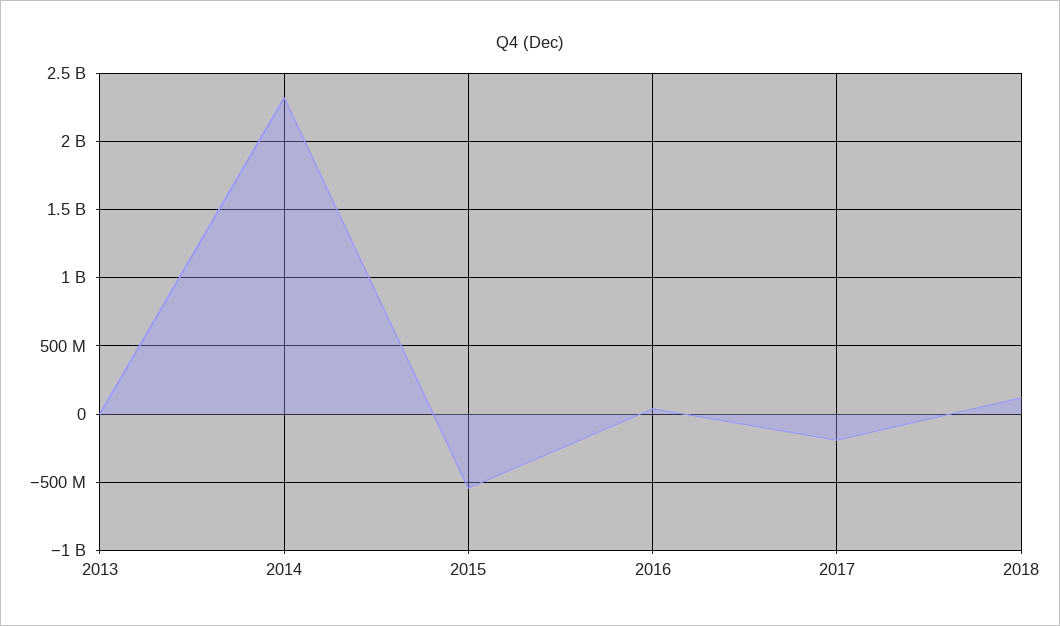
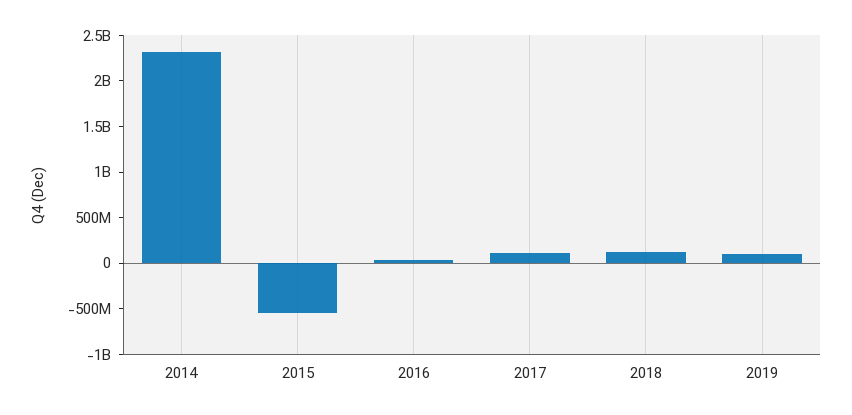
2013: 0 -> none
2017: -200000000 -> 100000000
2019: none -> 100000000

